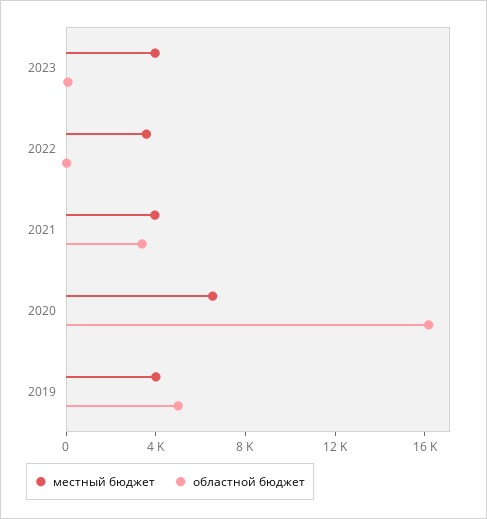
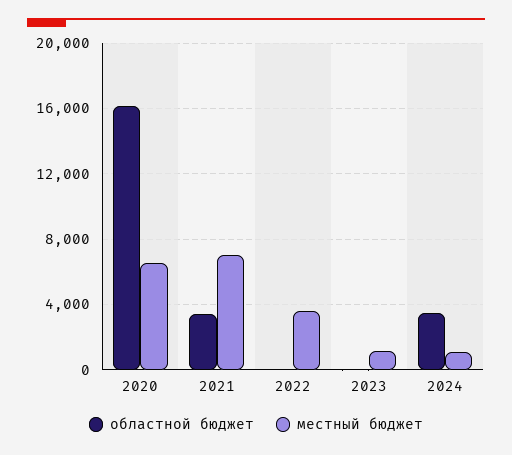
местный бюджет, 2023: 4000 -> 1000
местный бюджет, 2021: 4000 -> 7000
местный бюджет, 2019: 4000 -> none
областной бюджет, 2019: 5000 -> none
областной бюджет, 2024: none -> 3500
местный бюджет, 2024: none -> 1000

